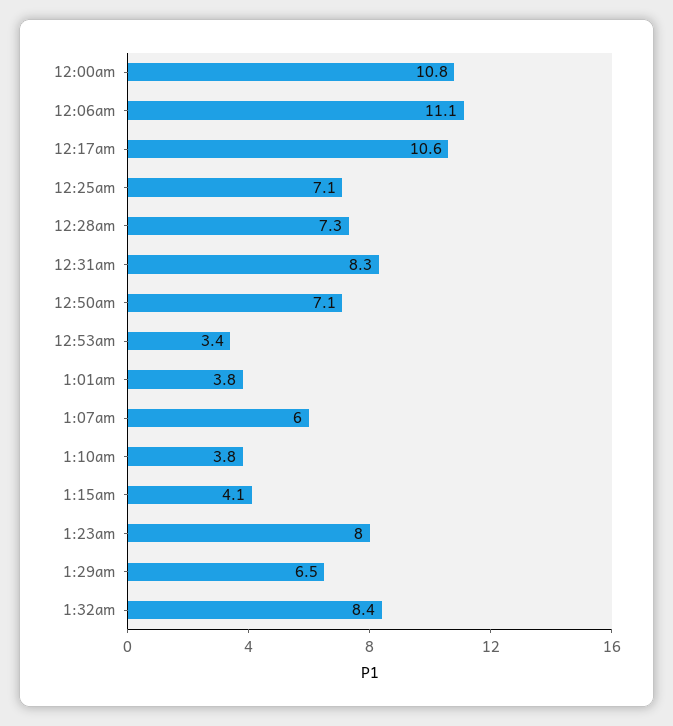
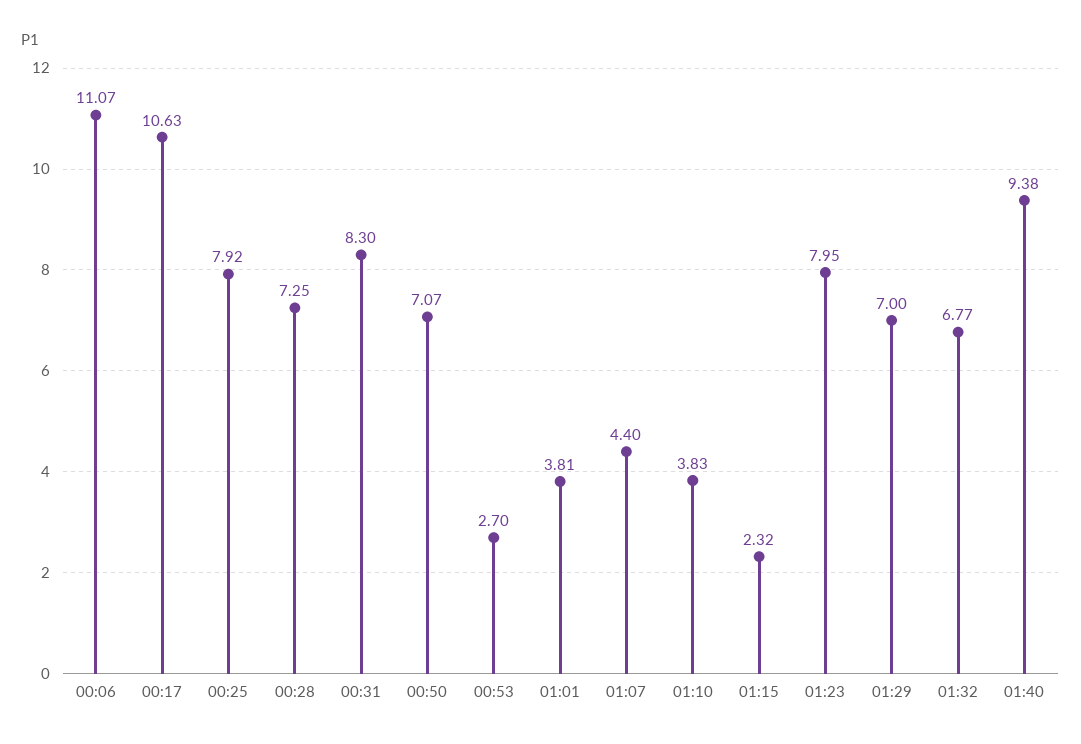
12:00am: 10.8 -> none
12:25am: 7.1 -> 7.92
12:53am: 3.4 -> 2.7
1:07am: 6 -> 4.4
1:15am: 4.1 -> 2.32
1:29am: 6.5 -> 7
1:32am: 8.4 -> 6.77
01:40: none -> 9.38

